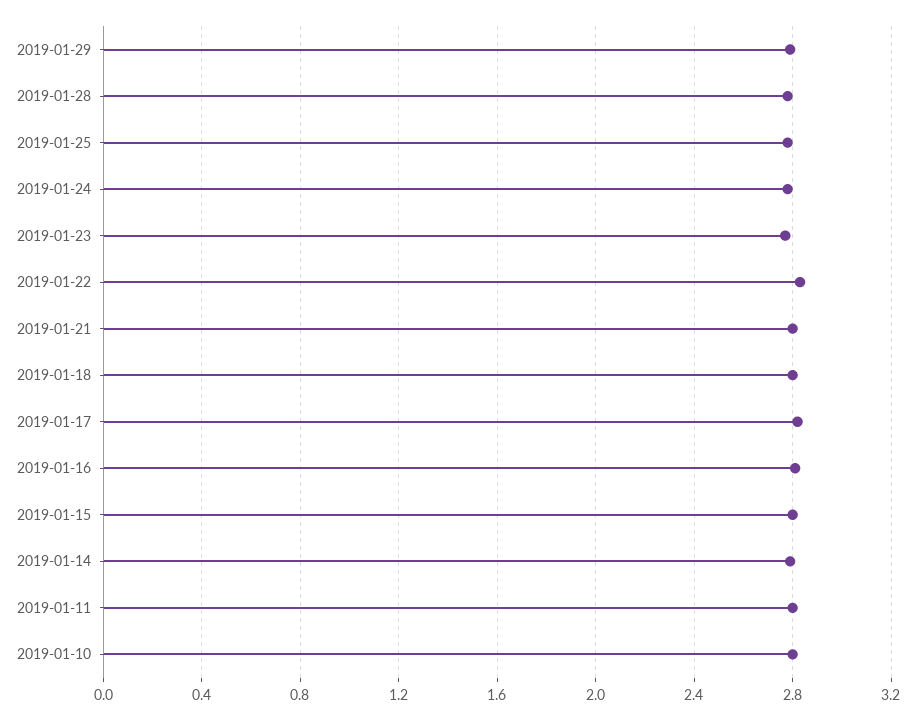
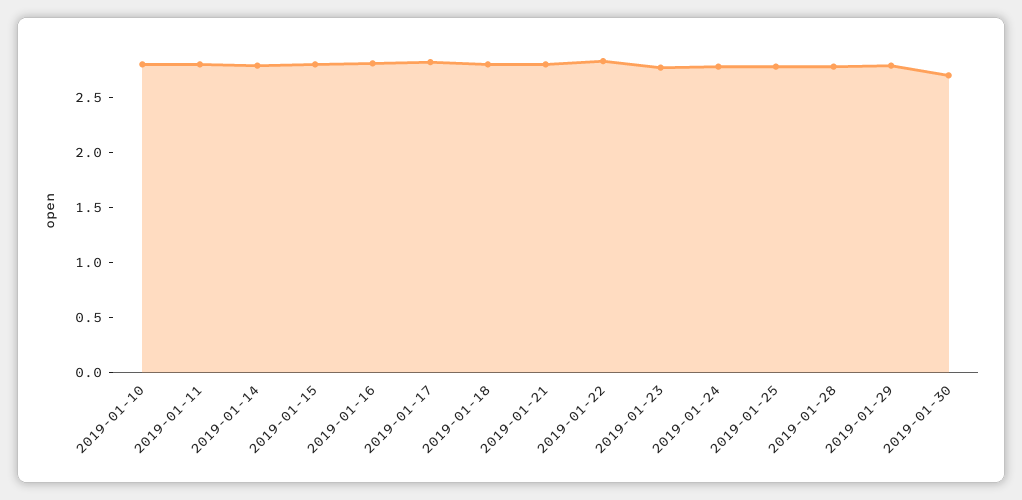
2019-01-30: none -> 2.7

